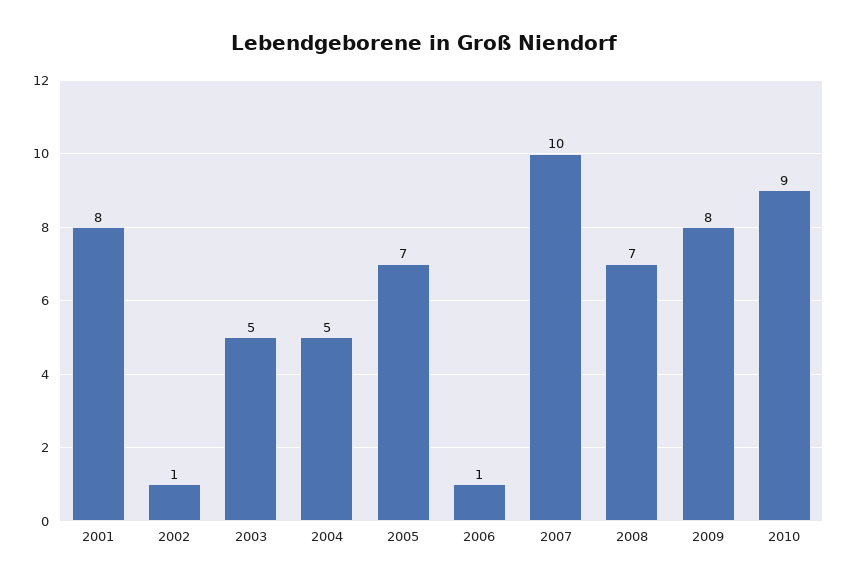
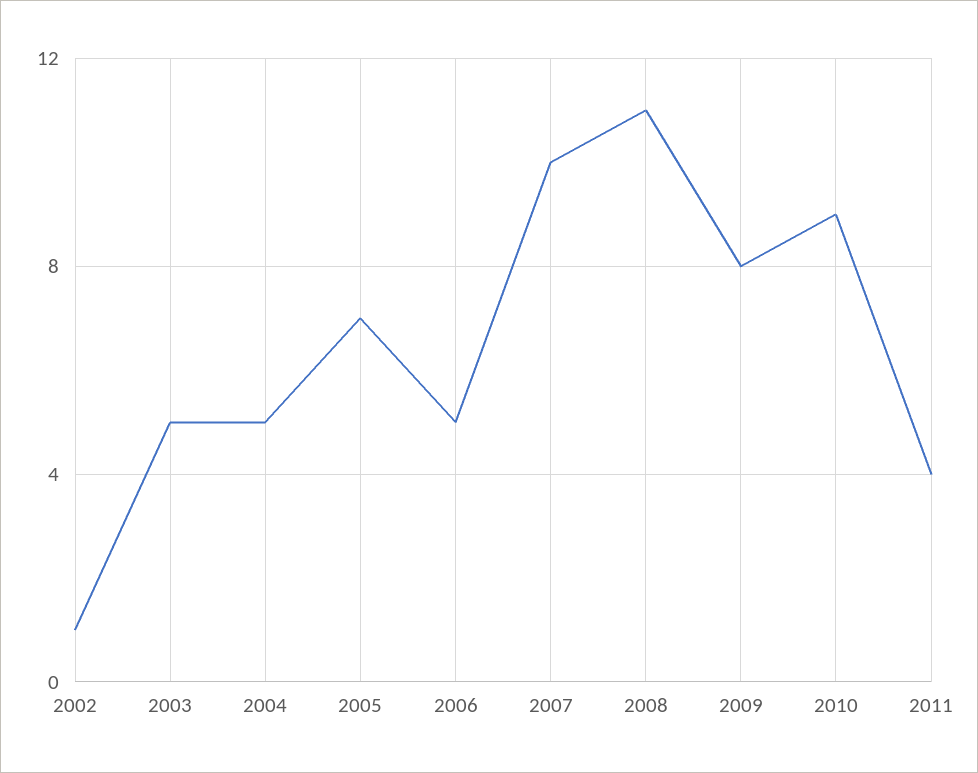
2001: 8 -> none
2006: 1 -> 5
2008: 7 -> 11
2011: none -> 4

